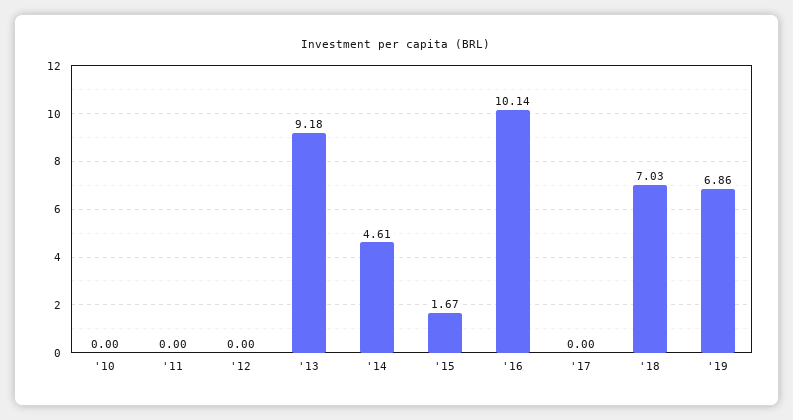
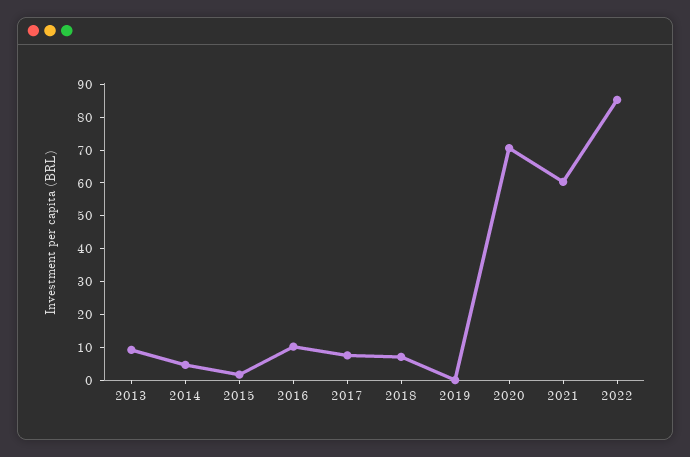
'10: 0 -> none
'11: 0 -> none
'12: 0 -> none
'17: 0 -> 7.5
'19: 6.86 -> 0
2020: none -> 70
2021: none -> 60
2022: none -> 85

